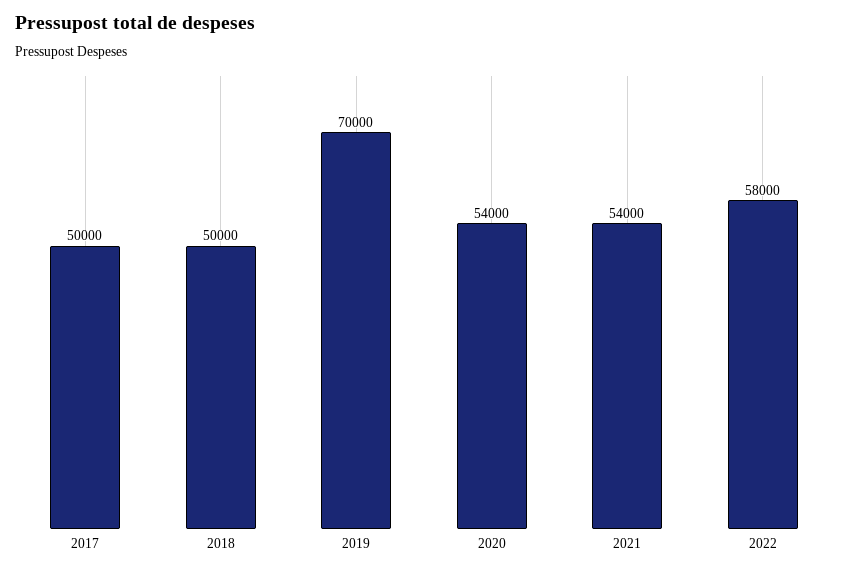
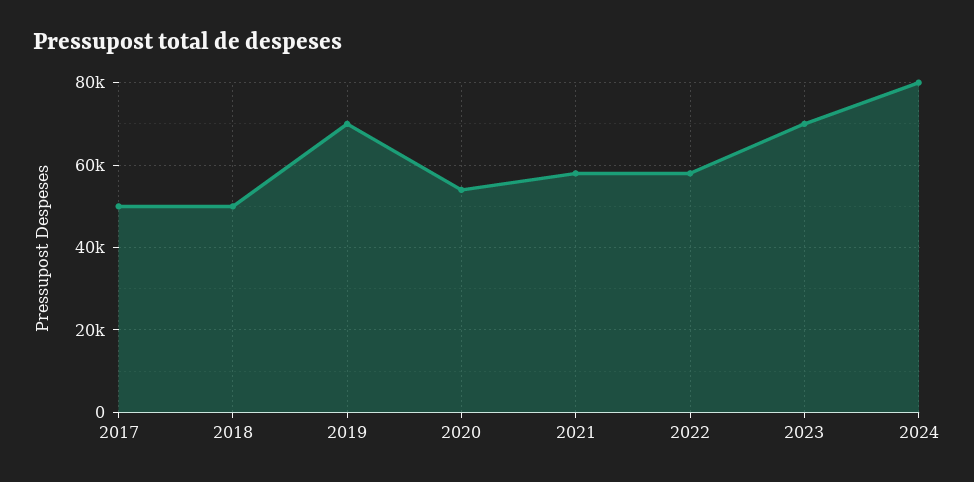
2021: 54000 -> 58000
2023: none -> 70000
2024: none -> 80000

